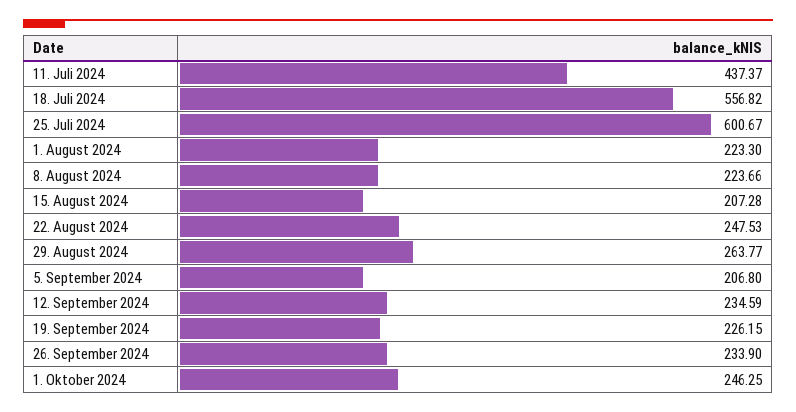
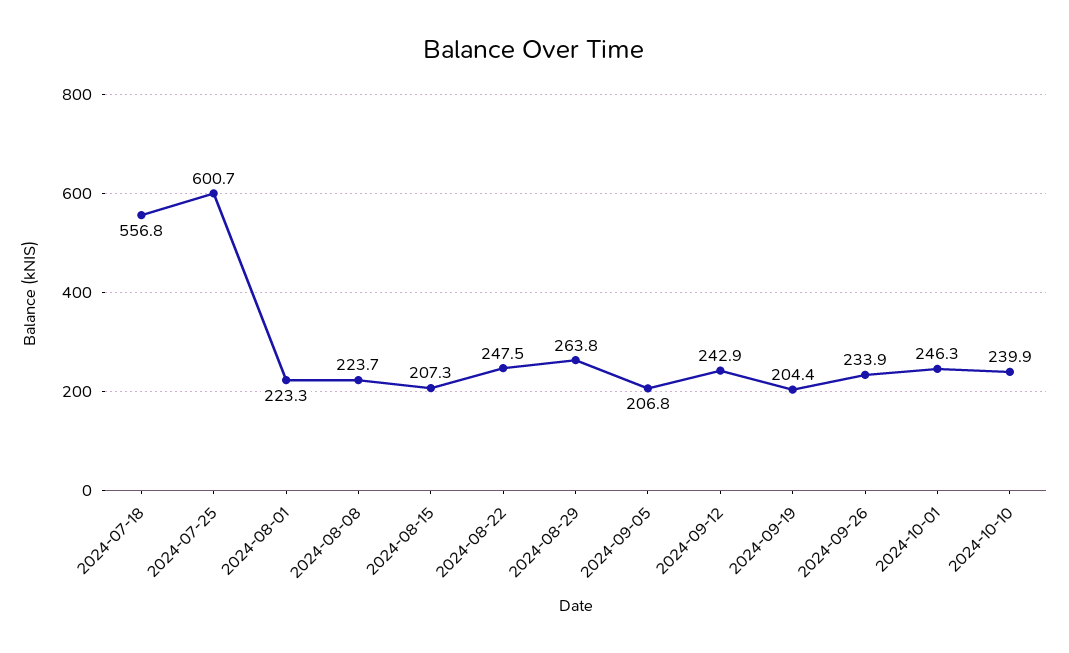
11. Juli 2024: 437.37 -> none
12. September 2024: 234.59 -> 242.9
19. September 2024: 226.15 -> 204.4
2024-10-10: none -> 239.9

